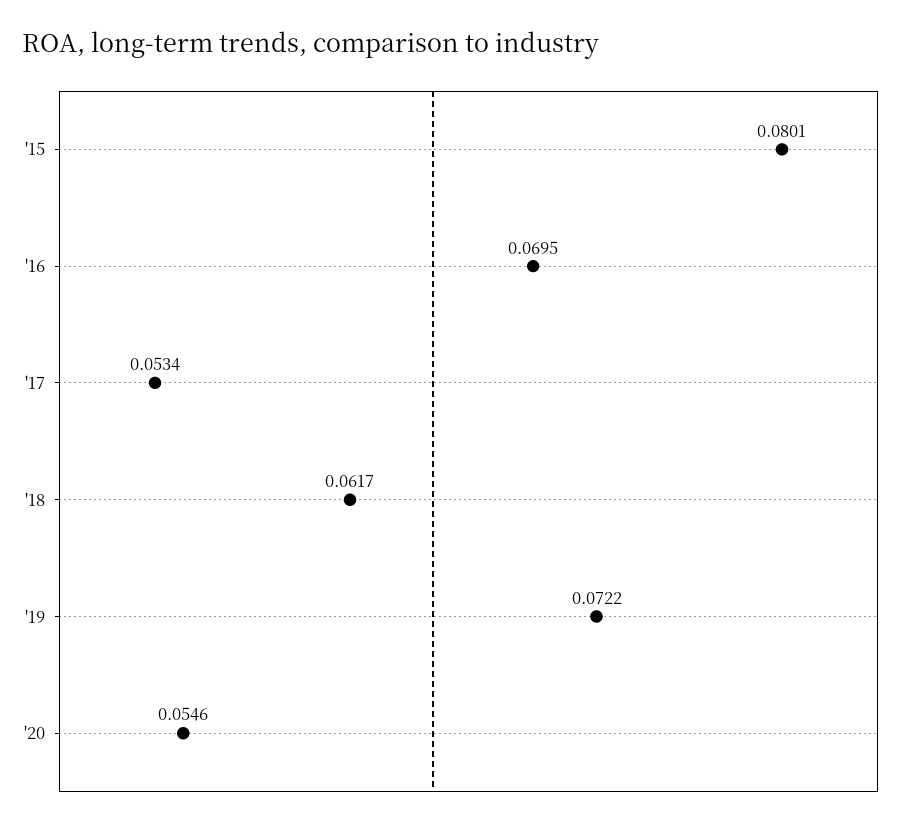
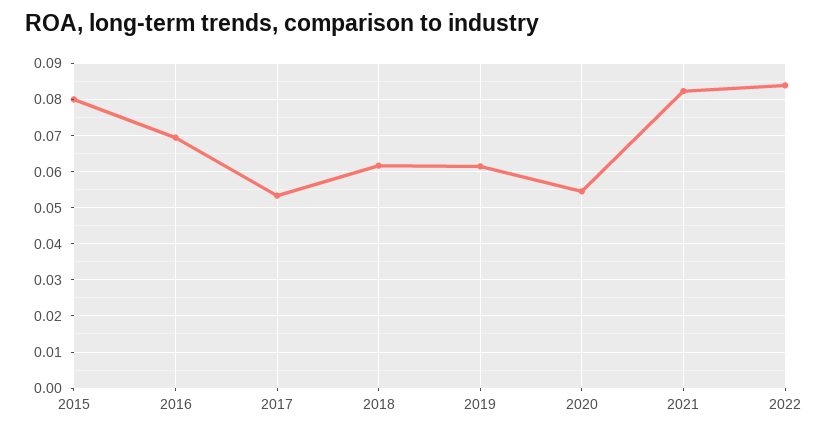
'19: 0.0722 -> 0.062
2021: none -> 0.082
2022: none -> 0.084

